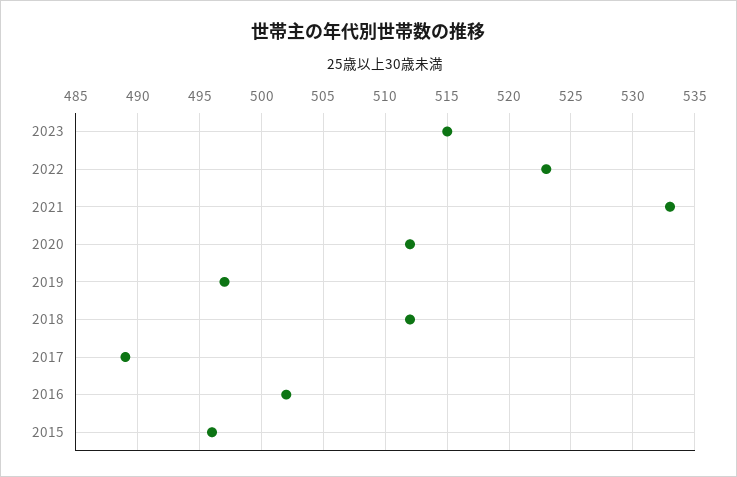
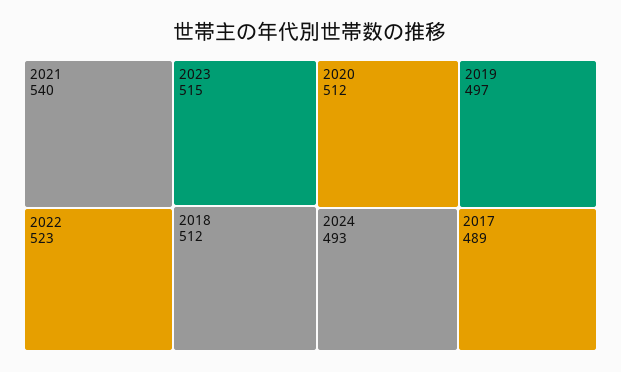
2021: 533 -> 540
2016: 502 -> none
2015: 496 -> none
2024: none -> 493

